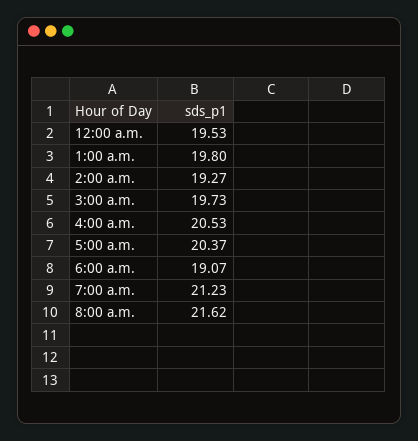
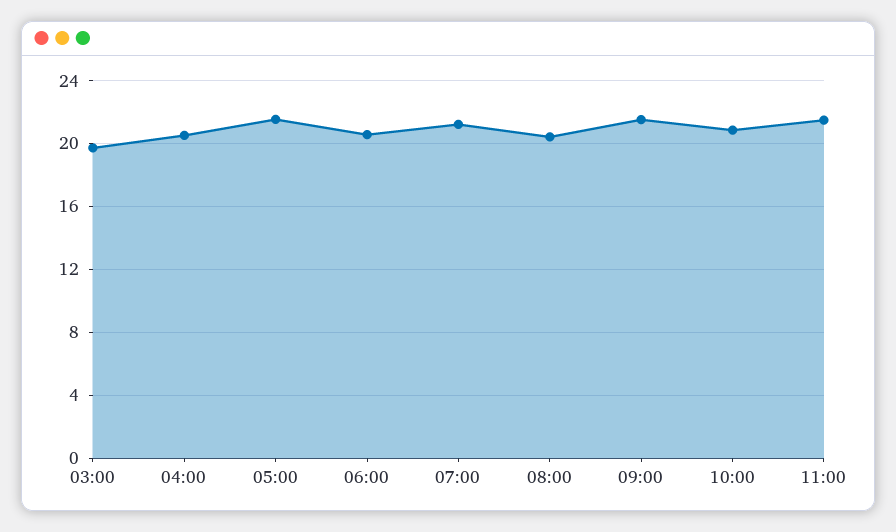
12:00 a.m.: 19.53 -> none
1:00 a.m.: 19.8 -> none
2:00 a.m.: 19.27 -> none
5:00 a.m.: 20.37 -> 21.5
6:00 a.m.: 19.07 -> 20.5
8:00 a.m.: 21.62 -> 20.5
09:00: none -> 21.5
10:00: none -> 21
11:00: none -> 21.5

